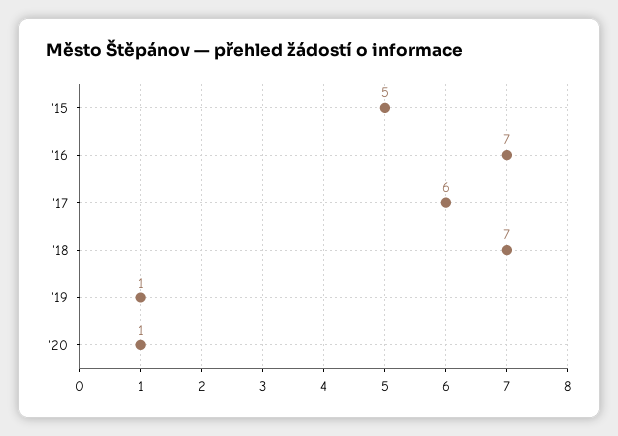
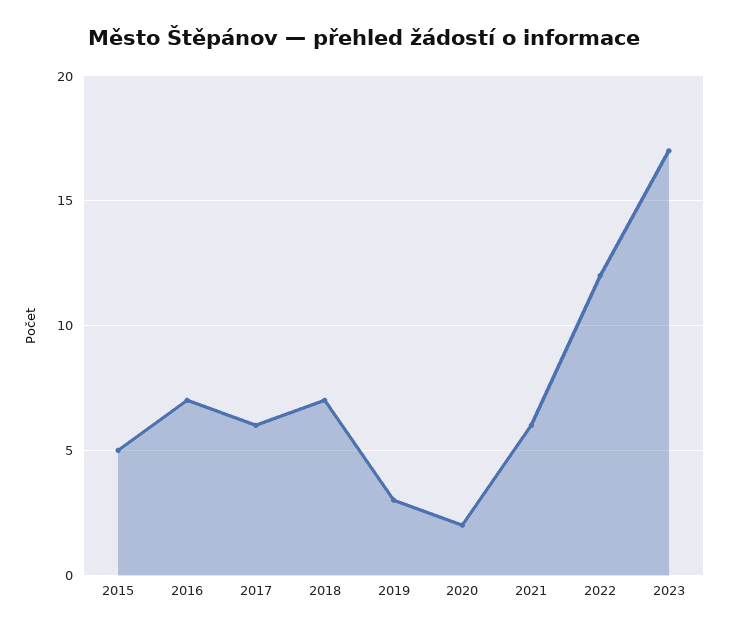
'19: 1 -> 3
'20: 1 -> 2
2021: none -> 6
2022: none -> 12
2023: none -> 17

